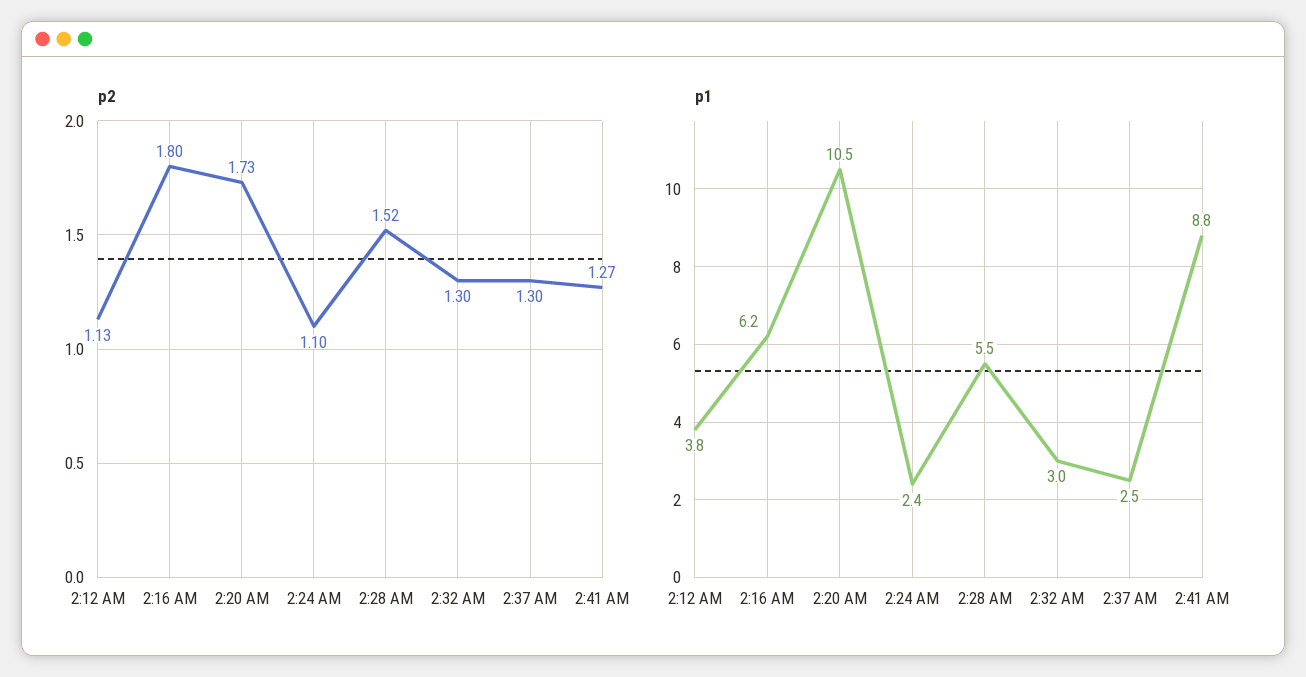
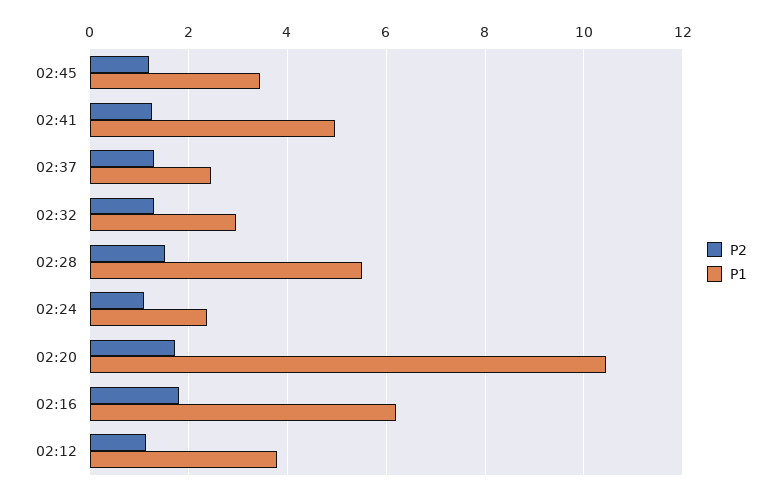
p1, 2:41 AM: 8.8 -> 5
p2, 02:45: none -> 1.2
p1, 02:45: none -> 3.4

